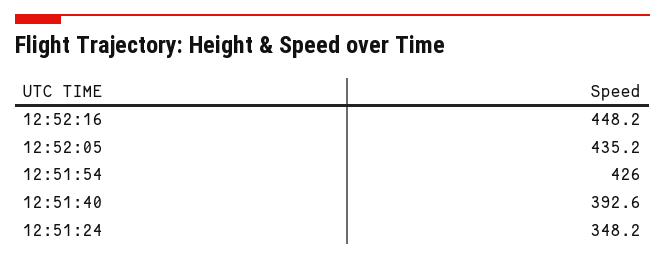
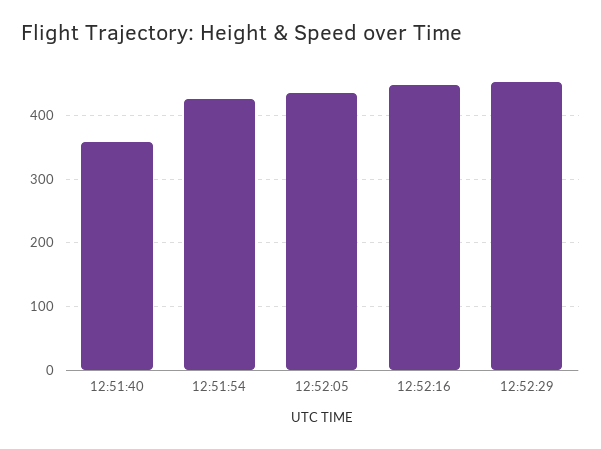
12:51:40: 392.6 -> 360
12:51:24: 348.2 -> none
12:52:29: none -> 450

